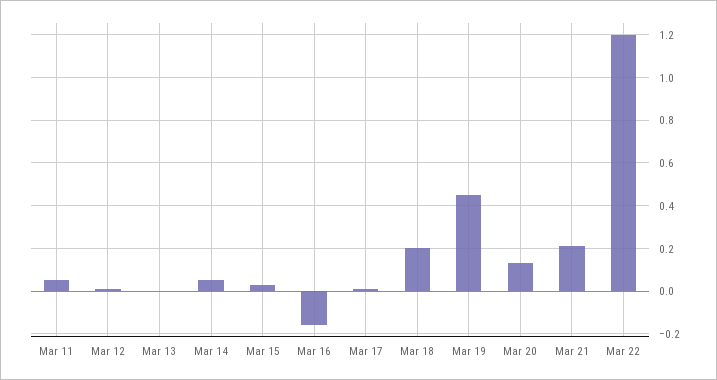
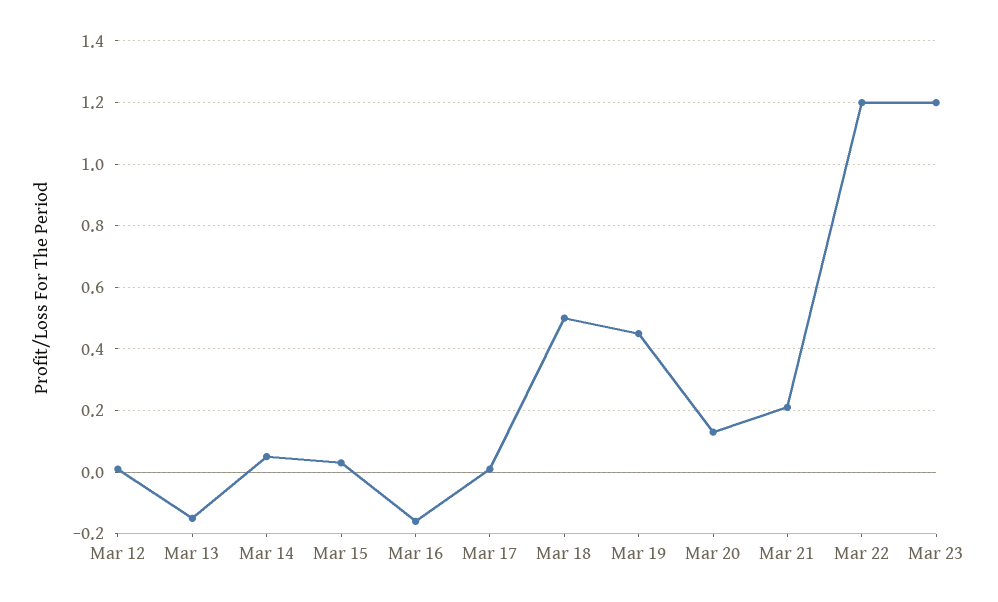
Mar 11: 0.05 -> none
Mar 13: 0 -> -0.15
Mar 18: 0.2 -> 0.5
Mar 23: none -> 1.2

